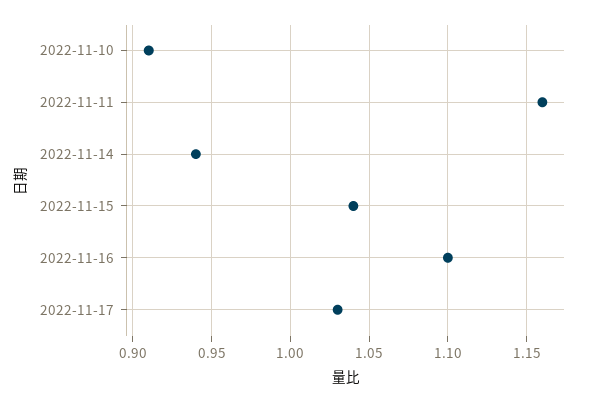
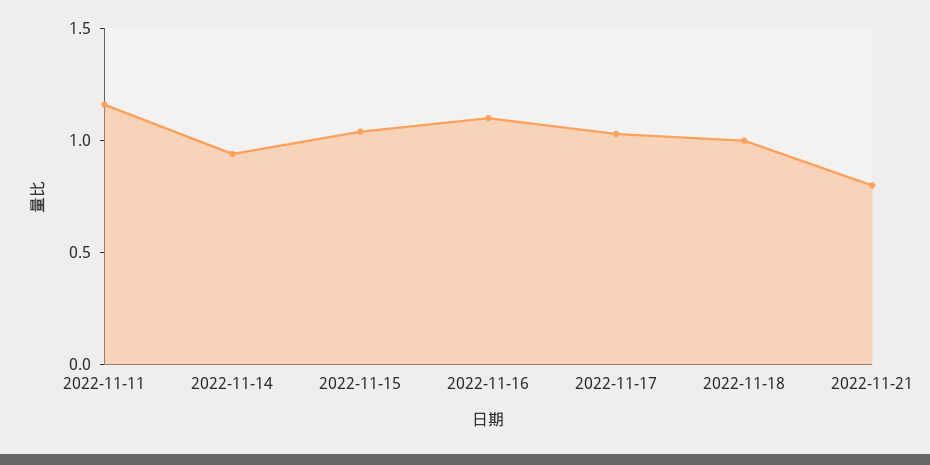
2022-11-10: 0.91 -> none
2022-11-18: none -> 1
2022-11-21: none -> 0.8

